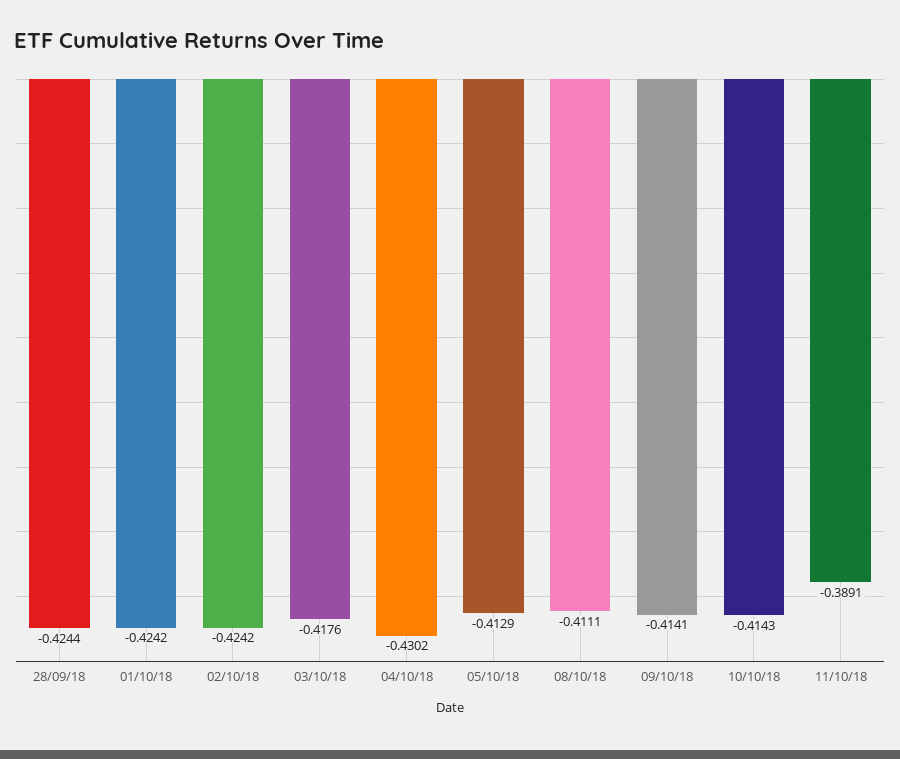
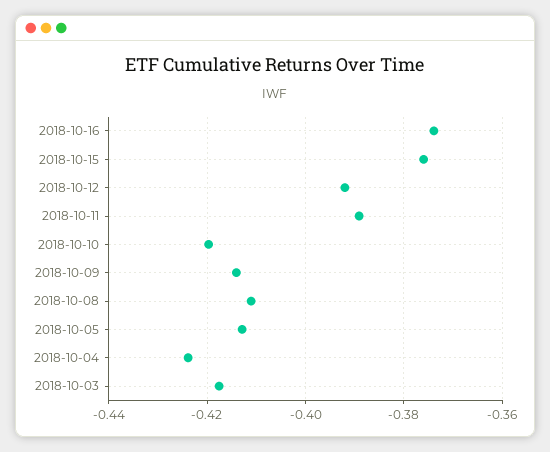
28/09/18: -0.4244 -> none
01/10/18: -0.4242 -> none
02/10/18: -0.4242 -> none
04/10/18: -0.4302 -> -0.424
10/10/18: -0.4143 -> -0.42
2018-10-16: none -> -0.374
2018-10-15: none -> -0.376
2018-10-12: none -> -0.392

